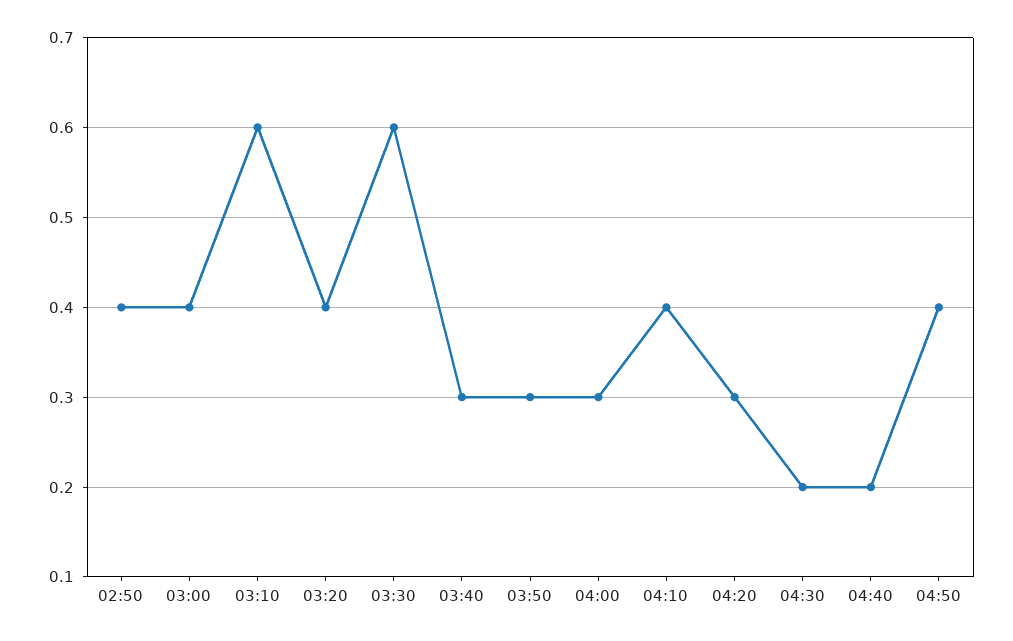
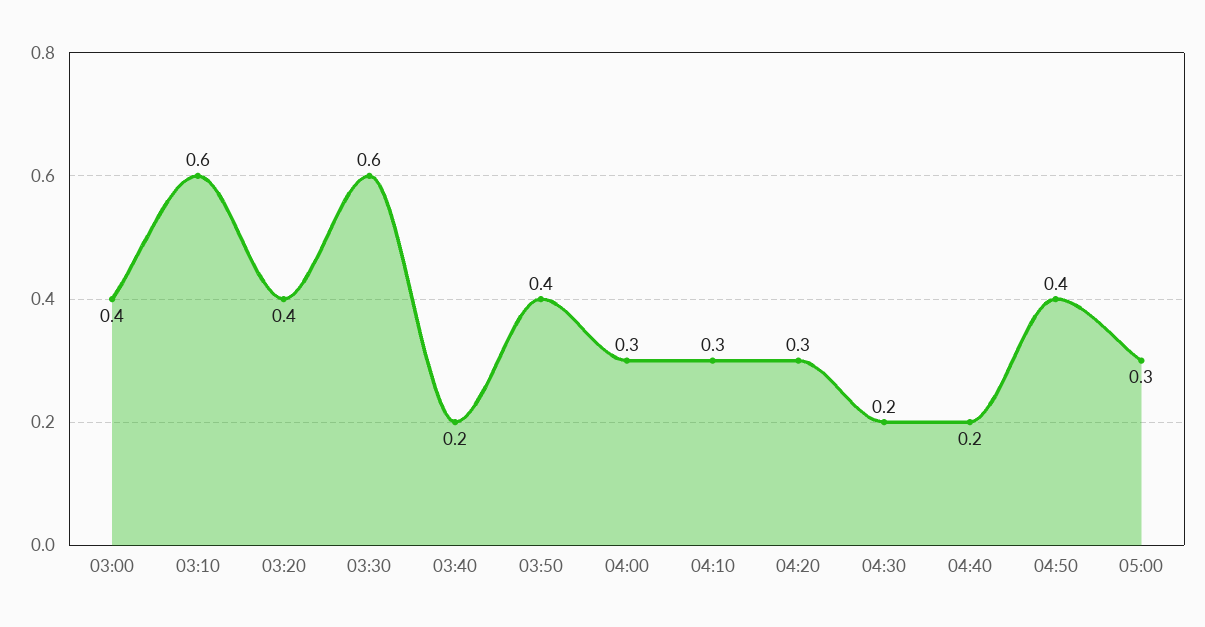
02:50: 0.4 -> none
03:40: 0.3 -> 0.2
03:50: 0.3 -> 0.4
04:10: 0.4 -> 0.3
05:00: none -> 0.3

